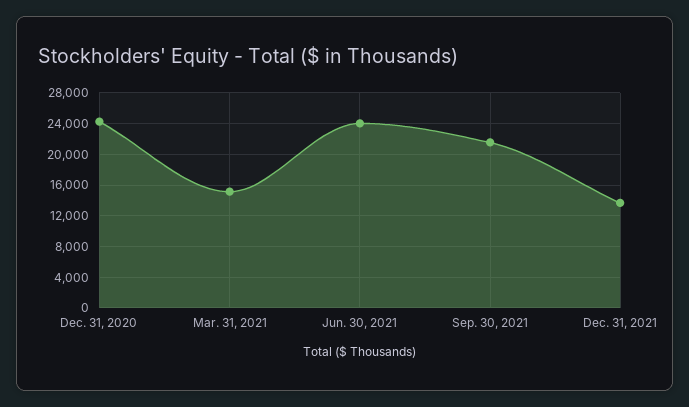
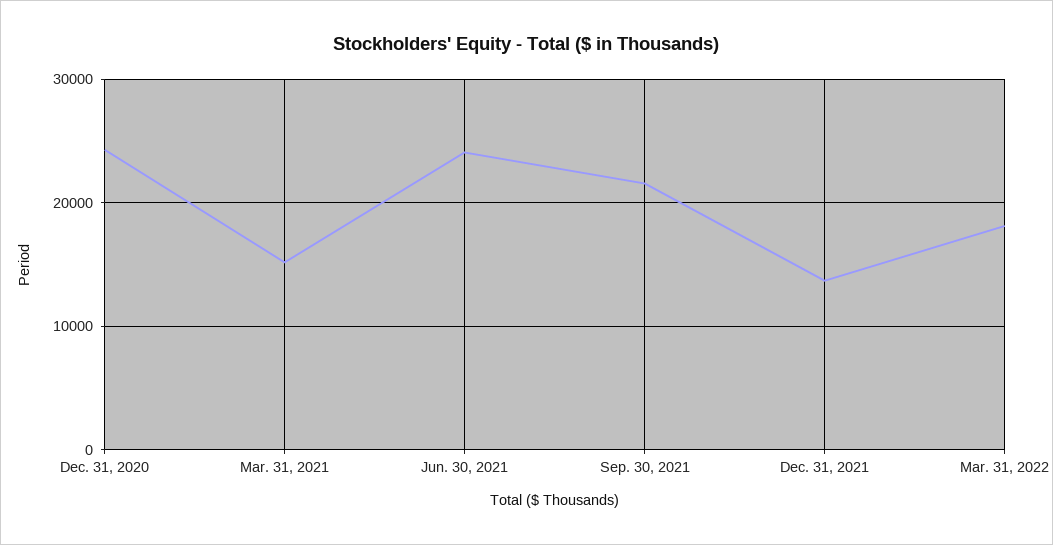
Mar. 31, 2022: none -> 18000

